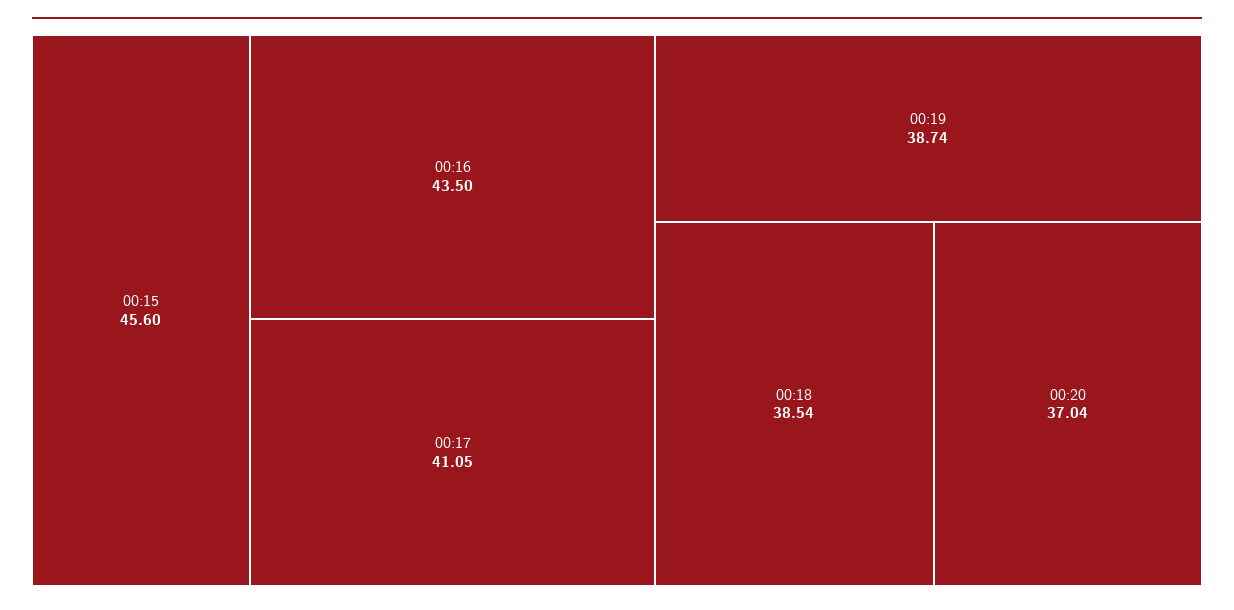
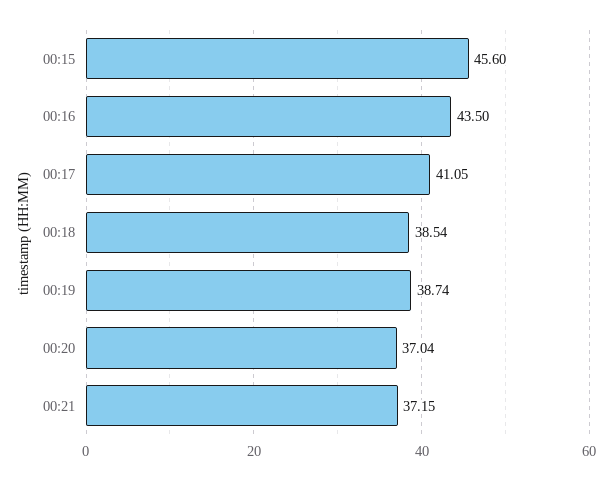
00:21: none -> 37.15

